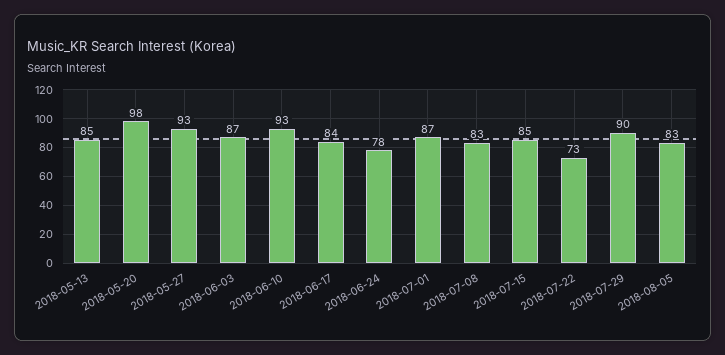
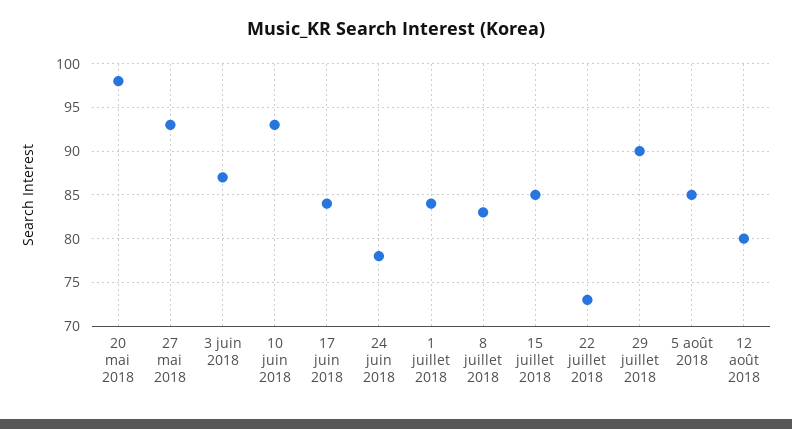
2018-05-13: 85 -> none
2018-07-01: 87 -> 84
2018-08-05: 83 -> 85
12 août 2018: none -> 80

